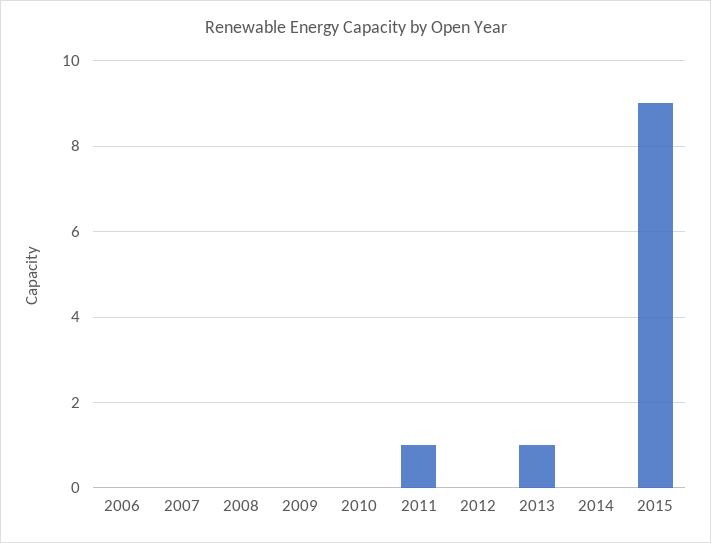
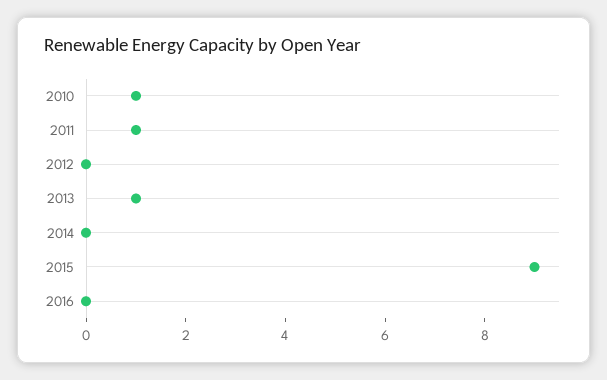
2006: 0 -> none
2007: 0 -> none
2008: 0 -> none
2009: 0 -> none
2010: 0 -> 1
2016: none -> 0

